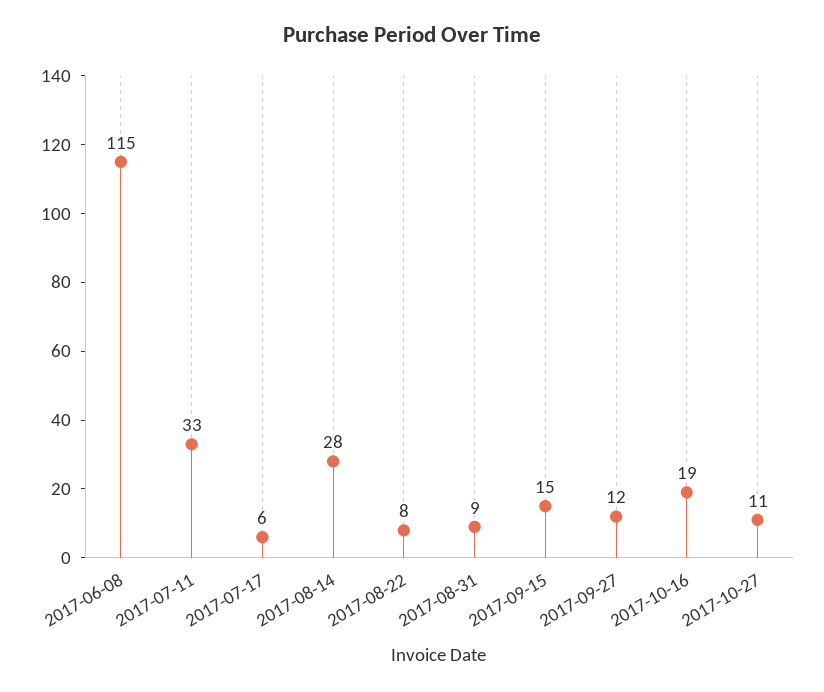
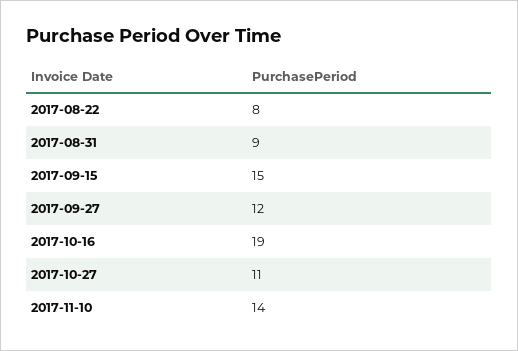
2017-06-08: 115 -> none
2017-07-11: 33 -> none
2017-07-17: 6 -> none
2017-08-14: 28 -> none
2017-11-10: none -> 14

